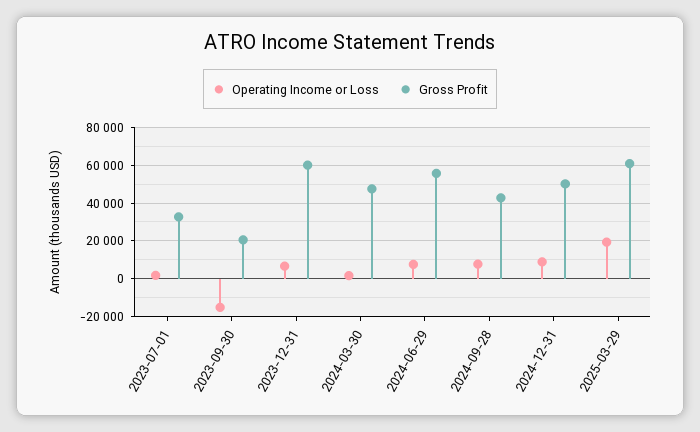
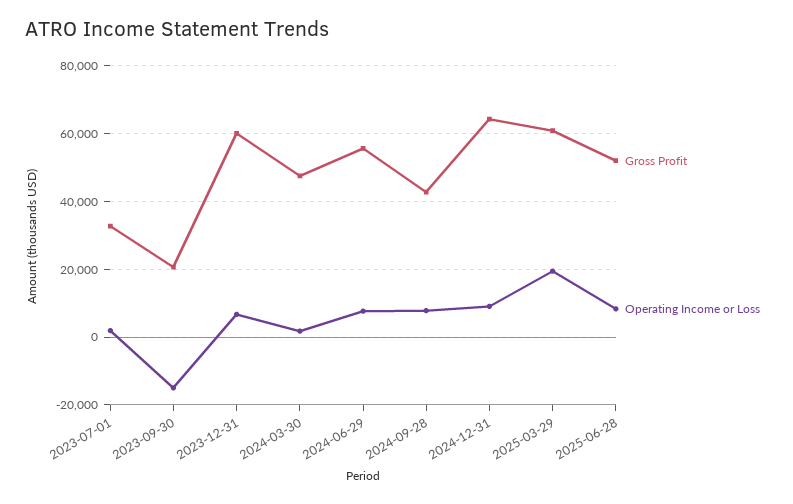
Gross Profit, 2024-12-31: 50000 -> 64000
Gross Profit, 2025-06-28: none -> 52000
Operating Income or Loss, 2025-06-28: none -> 8000

